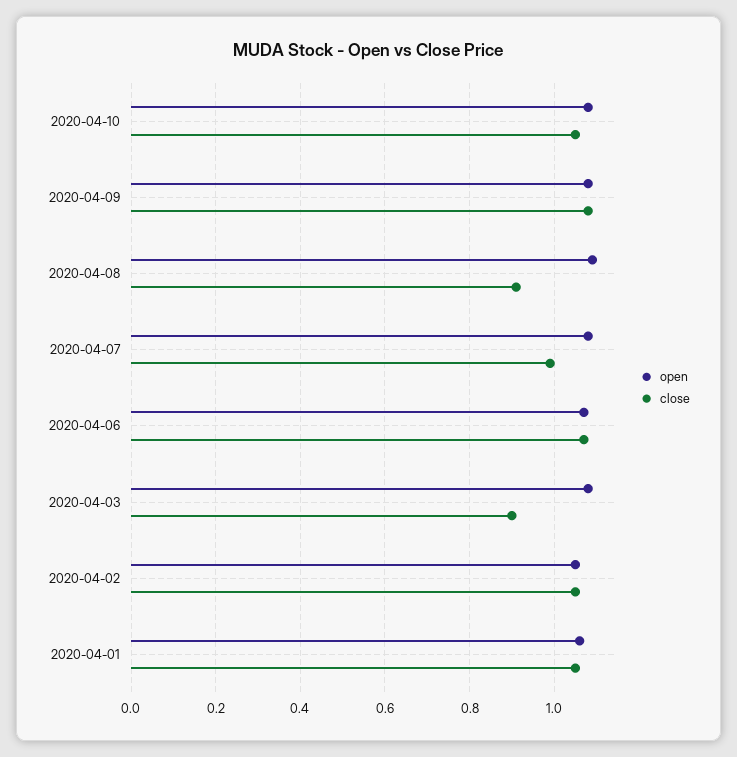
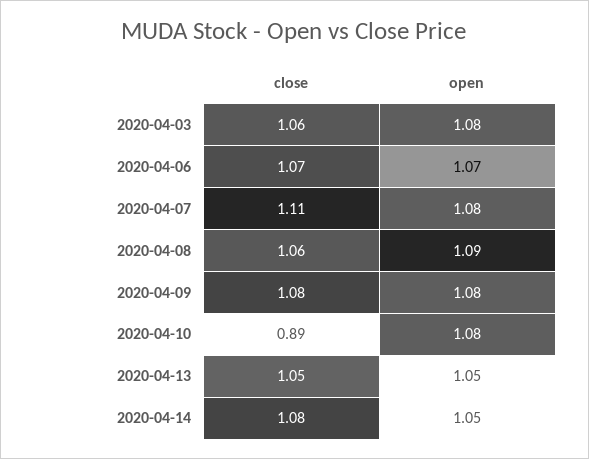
close, 2020-04-10: 1.05 -> 0.89
close, 2020-04-08: 0.9 -> 1.06
close, 2020-04-07: 1 -> 1.11
close, 2020-04-03: 0.9 -> 1.06
open, 2020-04-02: 1.05 -> none
close, 2020-04-02: 1.05 -> none
open, 2020-04-01: 1.05 -> none
close, 2020-04-01: 1.05 -> none
close, 2020-04-13: none -> 1.05
open, 2020-04-13: none -> 1.05
close, 2020-04-14: none -> 1.08
open, 2020-04-14: none -> 1.05

